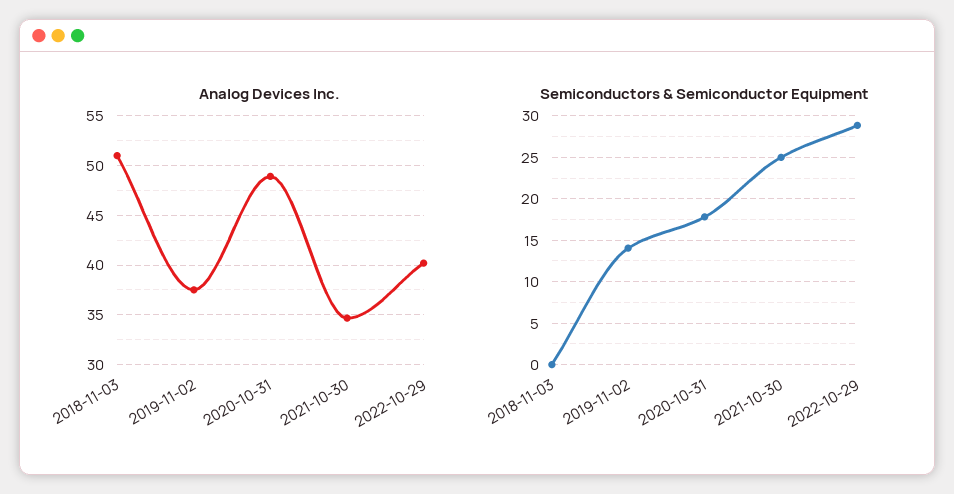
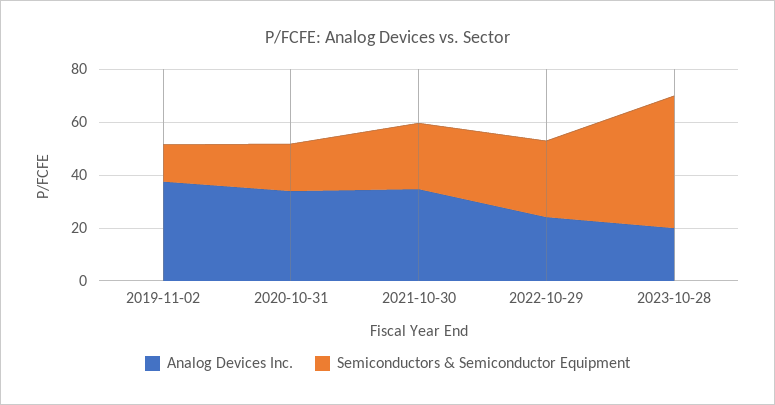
Analog Devices Inc., 2018-11-03: 51 -> none
Analog Devices Inc., 2020-10-31: 49 -> 35
Analog Devices Inc., 2022-10-29: 40 -> 25
Semiconductors & Semiconductor Equipment, 2018-11-03: 0 -> none
Analog Devices Inc., 2023-10-28: none -> 20
Semiconductors & Semiconductor Equipment, 2023-10-28: none -> 50

